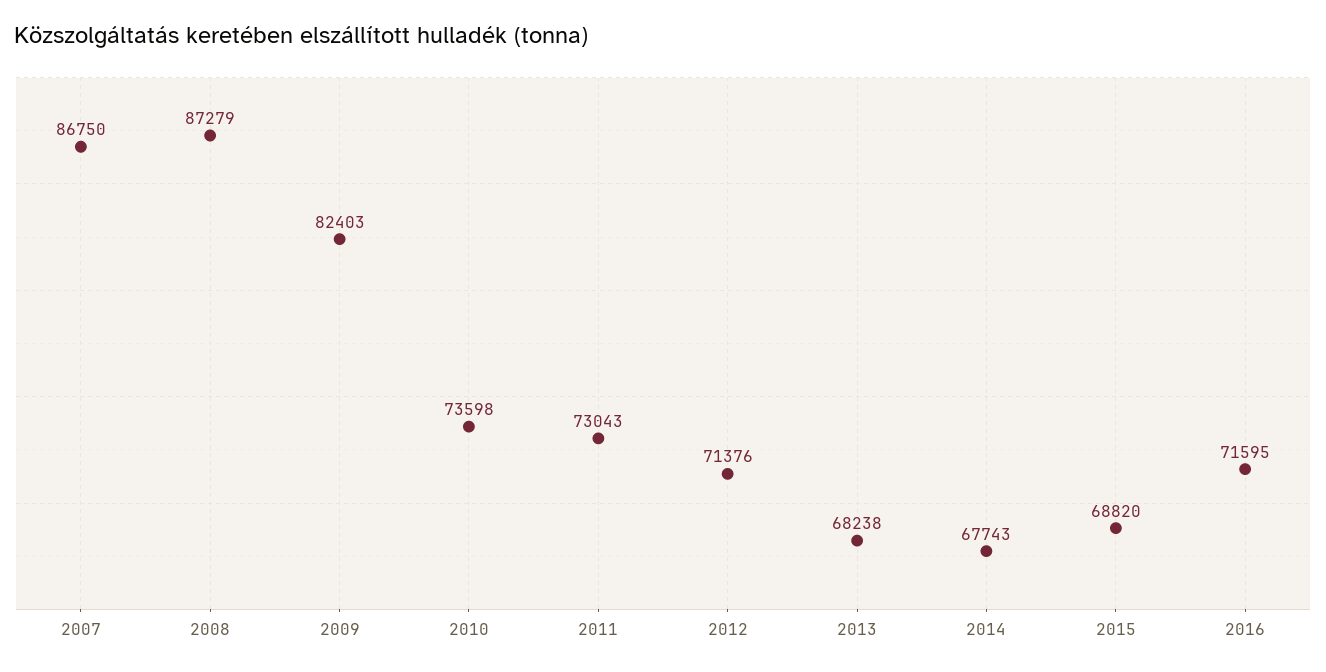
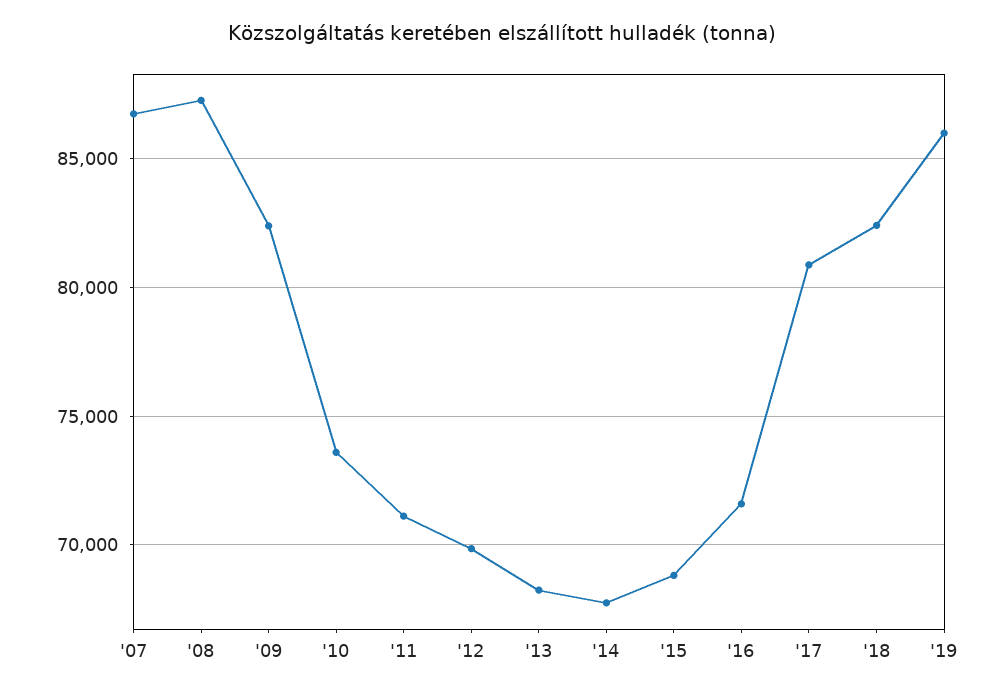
2011: 73043 -> 71000
2012: 71376 -> 70000
'17: none -> 81000
'18: none -> 82500
'19: none -> 86000

